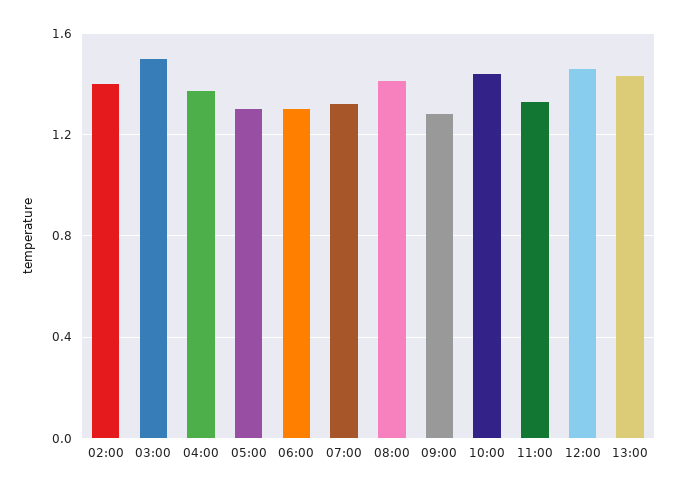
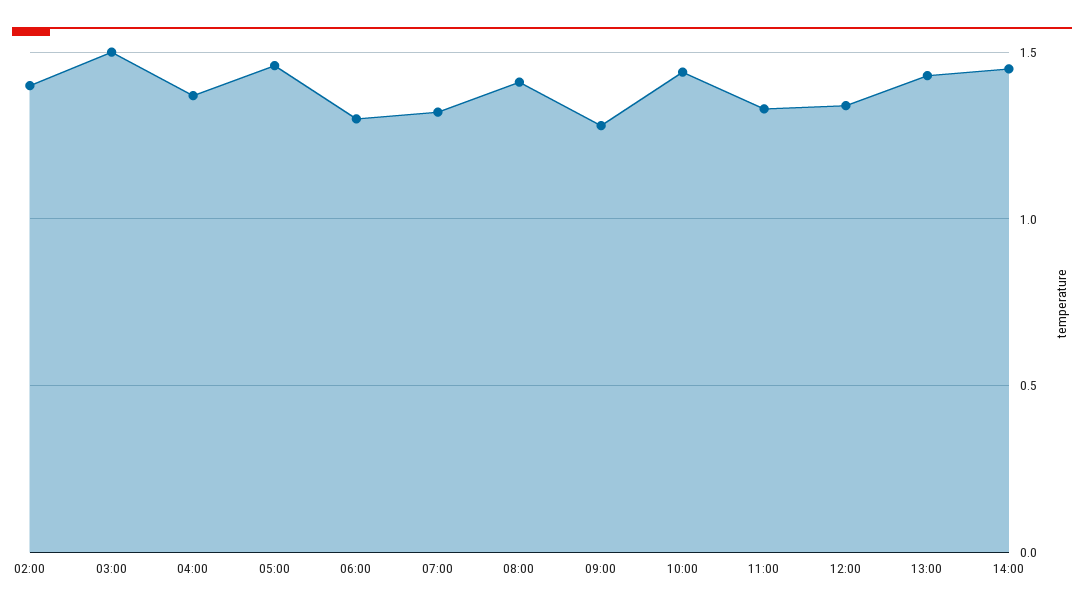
05:00: 1.3 -> 1.45
12:00: 1.45 -> 1.35
14:00: none -> 1.45

